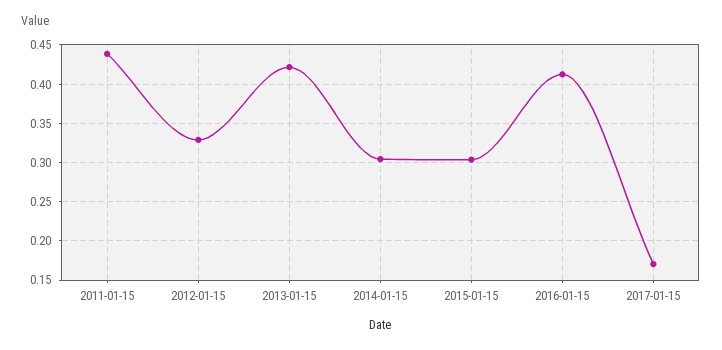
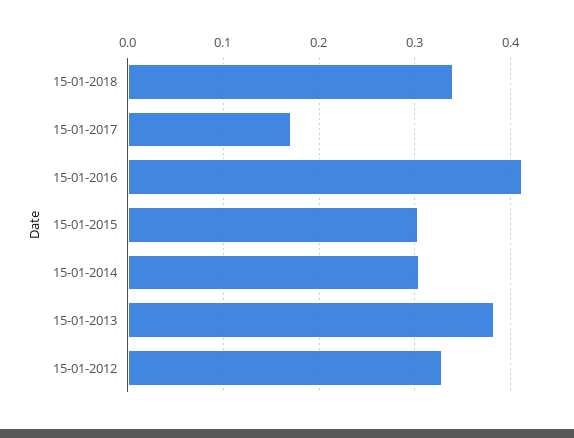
2011-01-15: 0.44 -> none
2013-01-15: 0.42 -> 0.38
15-01-2018: none -> 0.34

